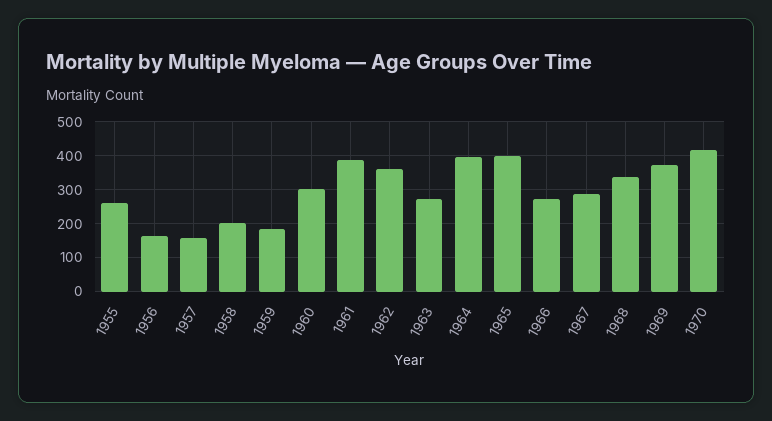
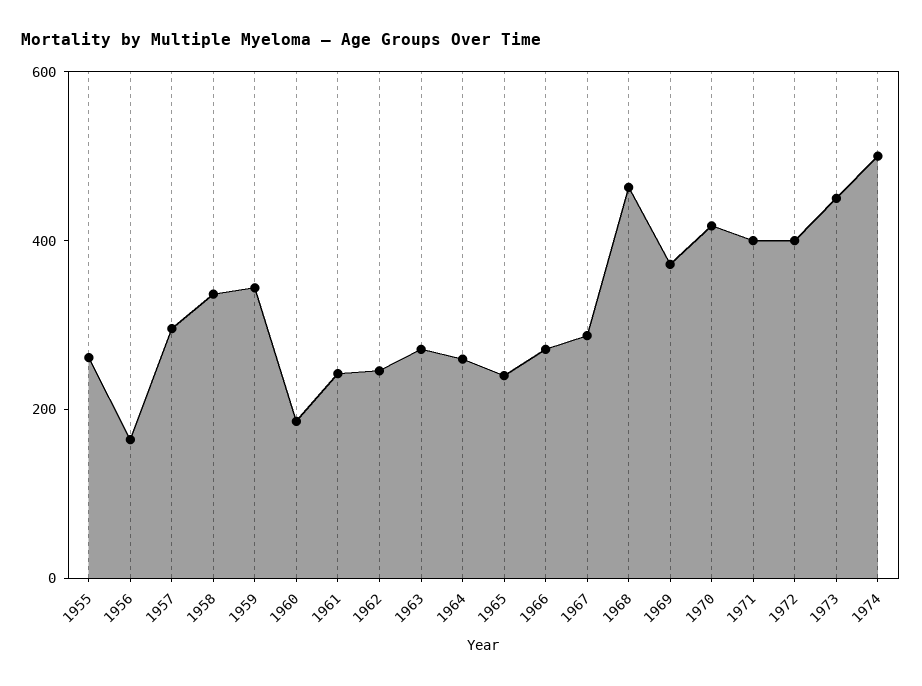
1957: 160 -> 300
1958: 200 -> 350
1959: 180 -> 350
1960: 300 -> 200
1961: 380 -> 250
1962: 360 -> 250
1964: 400 -> 250
1965: 400 -> 250
1968: 340 -> 450
1971: none -> 400
1972: none -> 400
1973: none -> 450
1974: none -> 500

